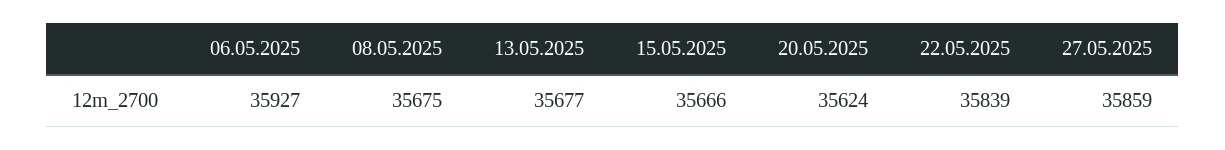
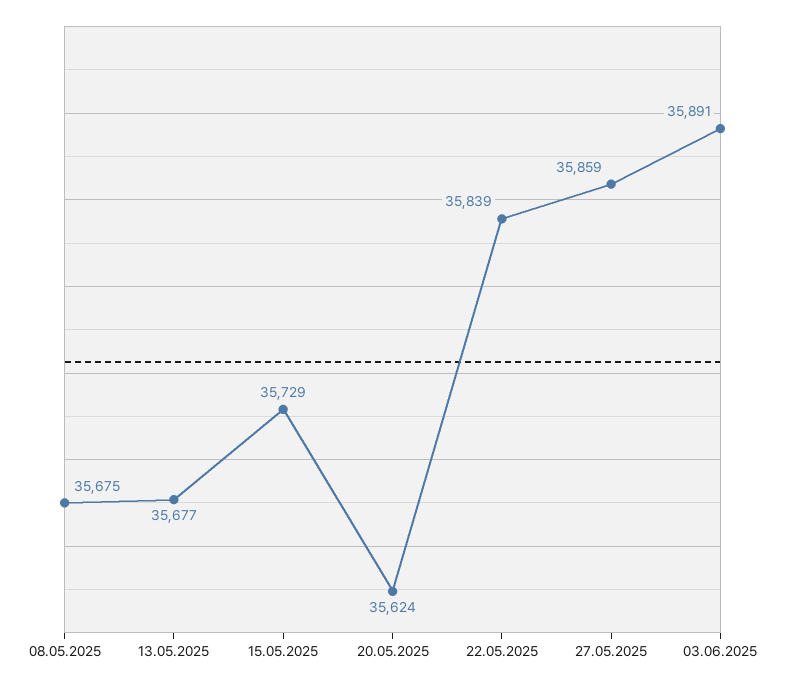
06.05.2025: 35927 -> none
15.05.2025: 35666 -> 35729
03.06.2025: none -> 35891

